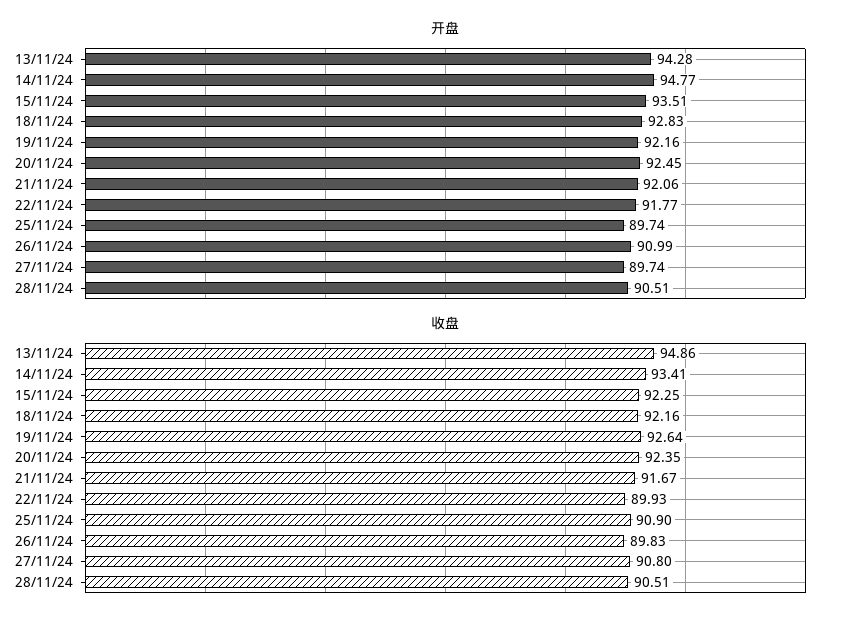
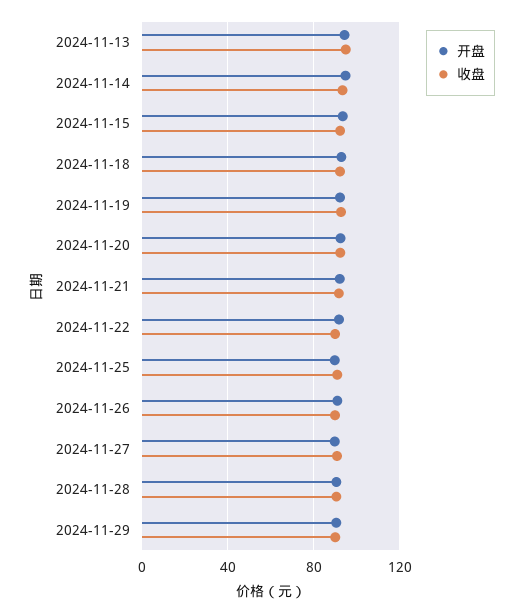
开盘, 2024-11-29: none -> 90
收盘, 2024-11-29: none -> 90

